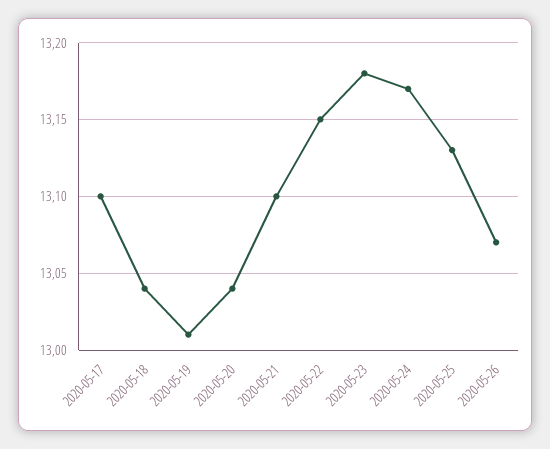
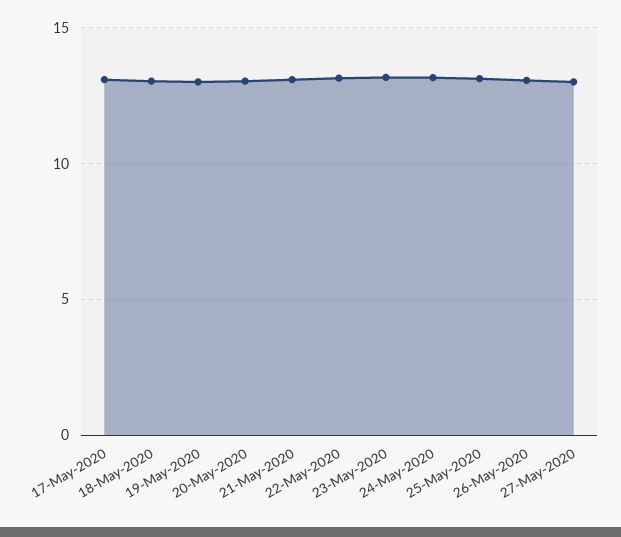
27-May-2020: none -> 13

